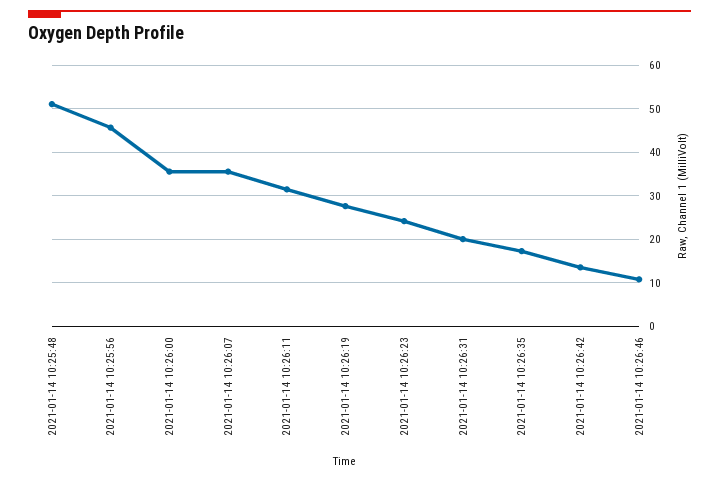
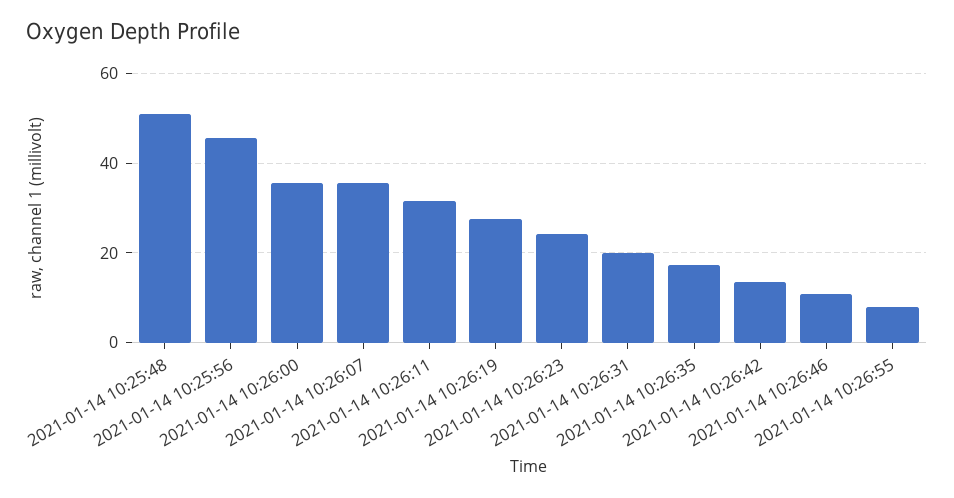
2021-01-14 10:26:55: none -> 8

